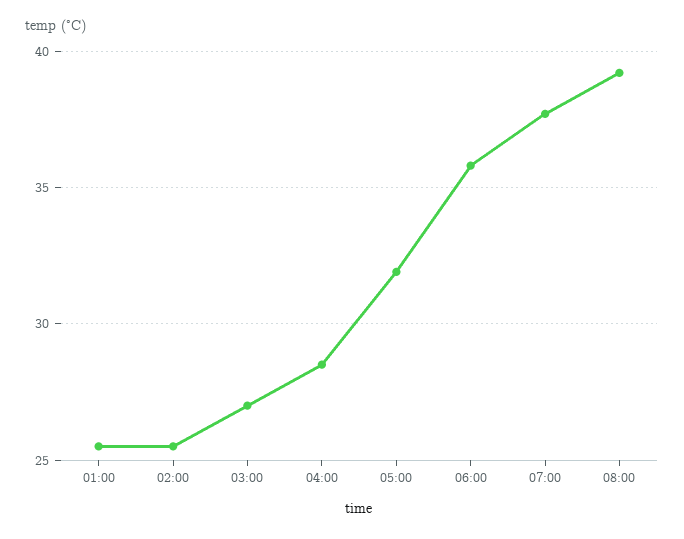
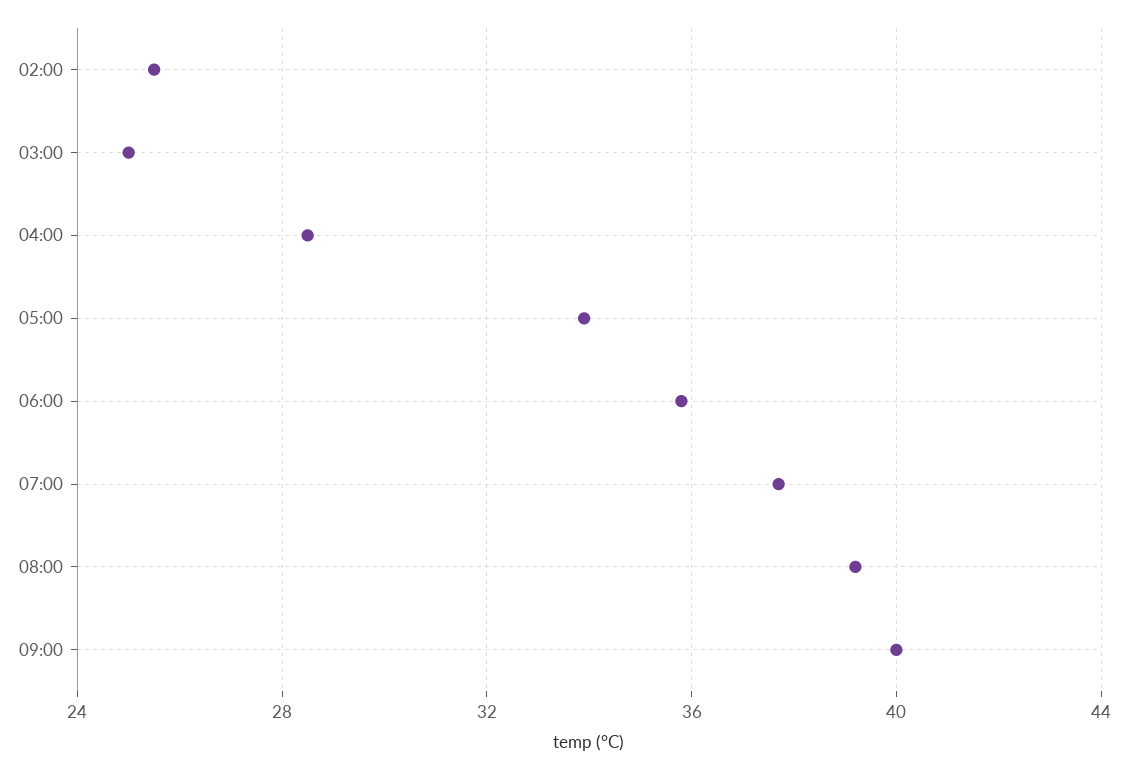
01:00: 25.5 -> none
03:00: 27 -> 25
05:00: 32 -> 34
09:00: none -> 40

